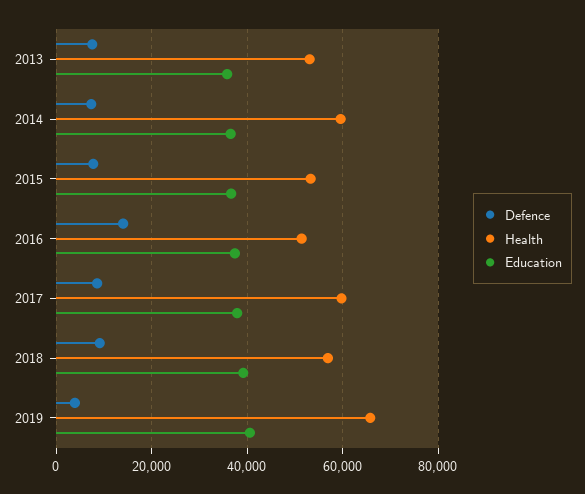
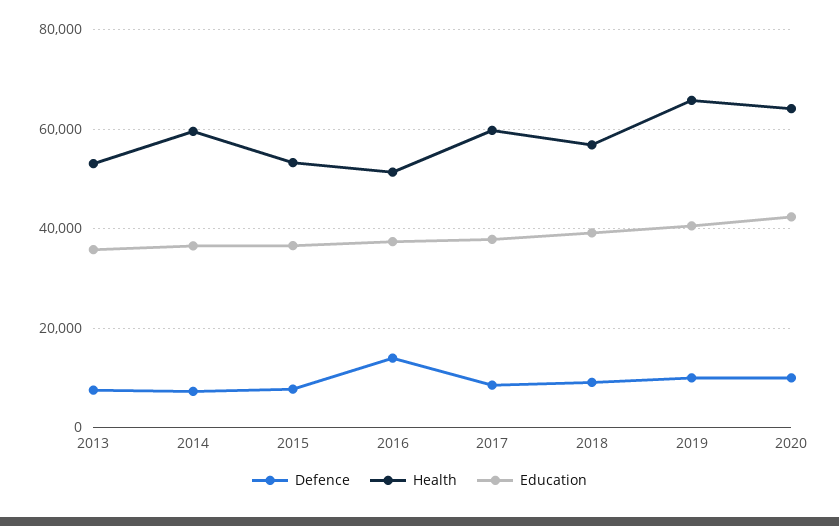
Defence, 2019: 4000 -> 10000
Defence, 2020: none -> 10000
Health, 2020: none -> 64000
Education, 2020: none -> 42000

